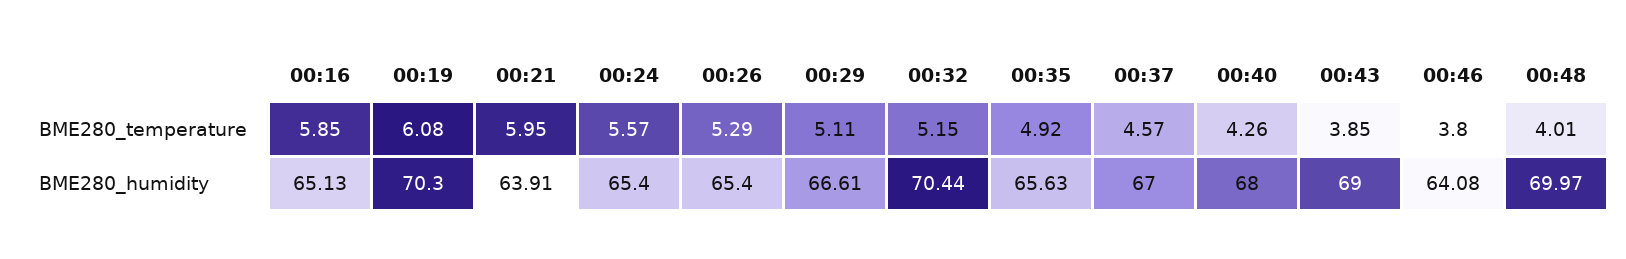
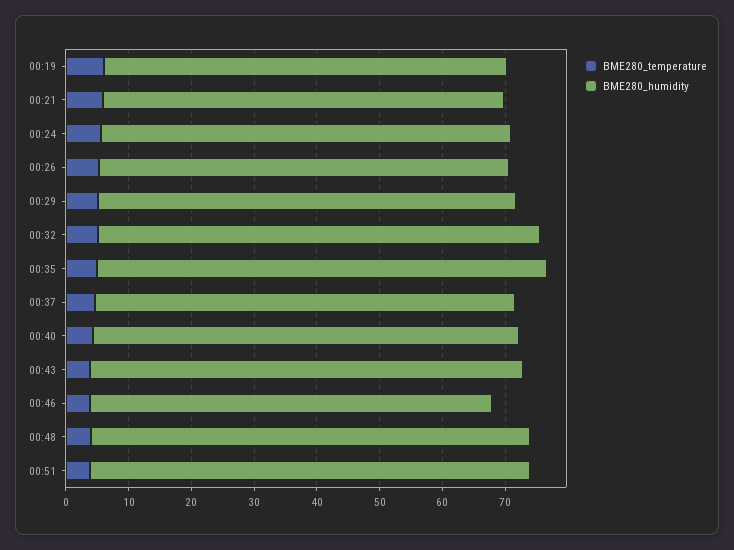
BME280_temperature, 00:16: 5.85 -> none
BME280_humidity, 00:16: 65.13 -> none
BME280_humidity, 00:19: 70.3 -> 64
BME280_humidity, 00:35: 65.63 -> 72
BME280_temperature, 00:51: none -> 4
BME280_humidity, 00:51: none -> 70

